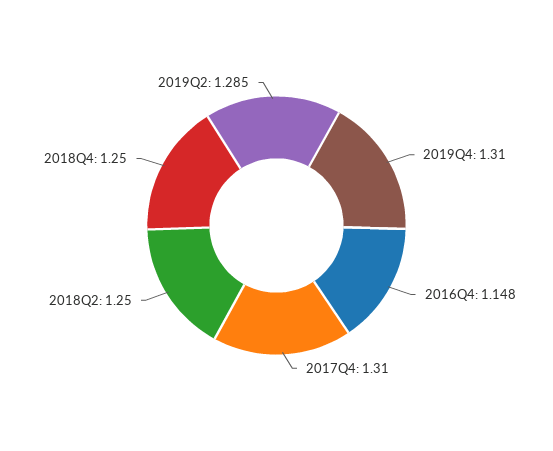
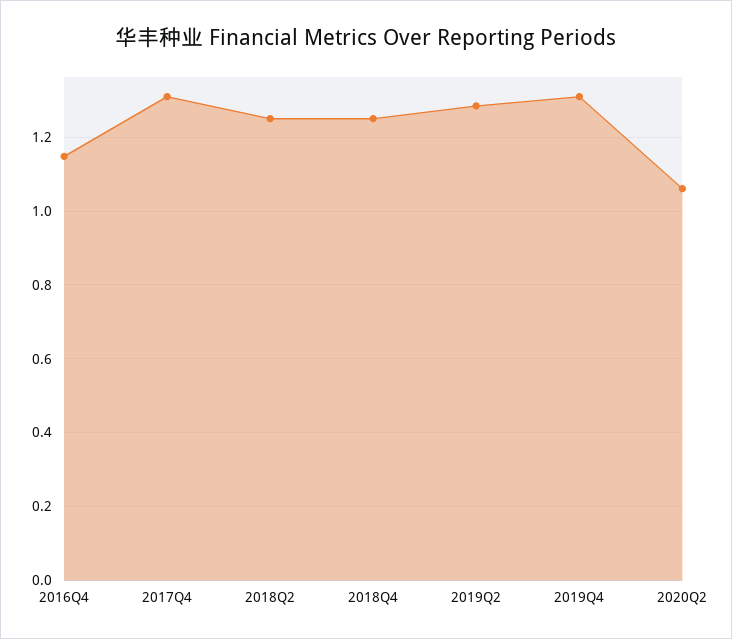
2020Q2: none -> 1.06

